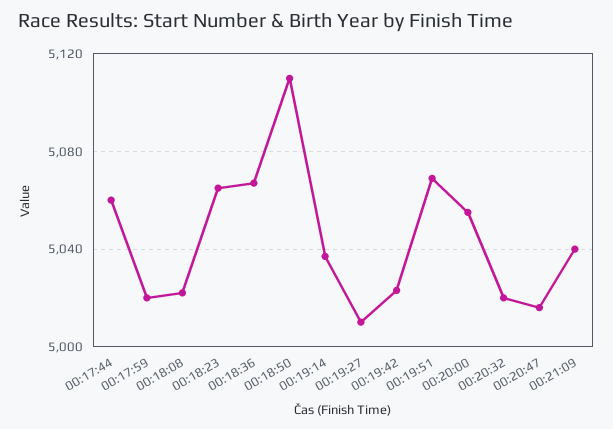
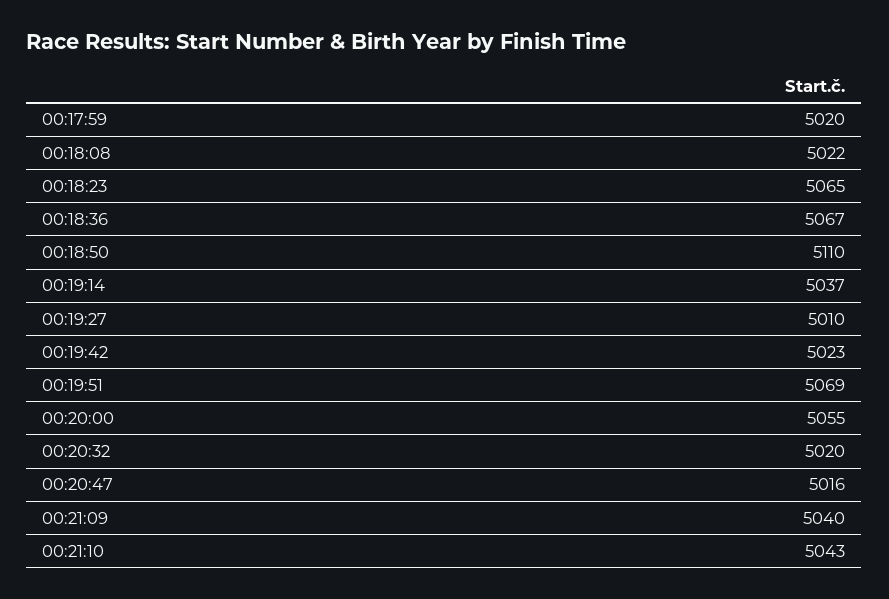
00:17:44: 5060 -> none
00:21:10: none -> 5043

